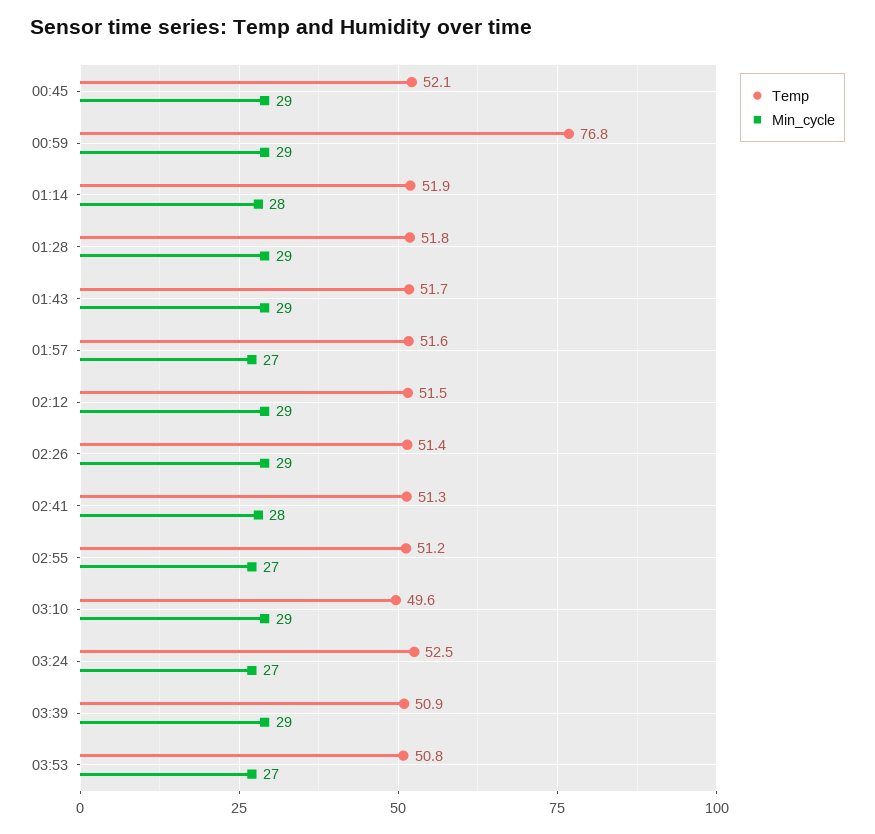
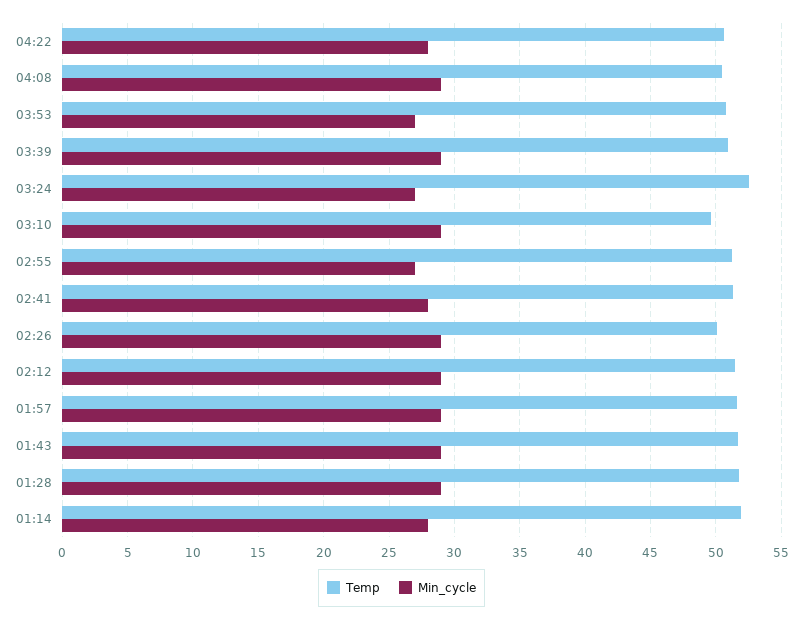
Temp, 00:45: 52.1 -> none
Min_cycle, 00:45: 29 -> none
Temp, 00:59: 76.8 -> none
Min_cycle, 00:59: 29 -> none
Min_cycle, 01:57: 27 -> 29
Temp, 02:26: 51.4 -> 50
Temp, 04:22: none -> 50.5
Min_cycle, 04:22: none -> 28
Temp, 04:08: none -> 50.5
Min_cycle, 04:08: none -> 29

